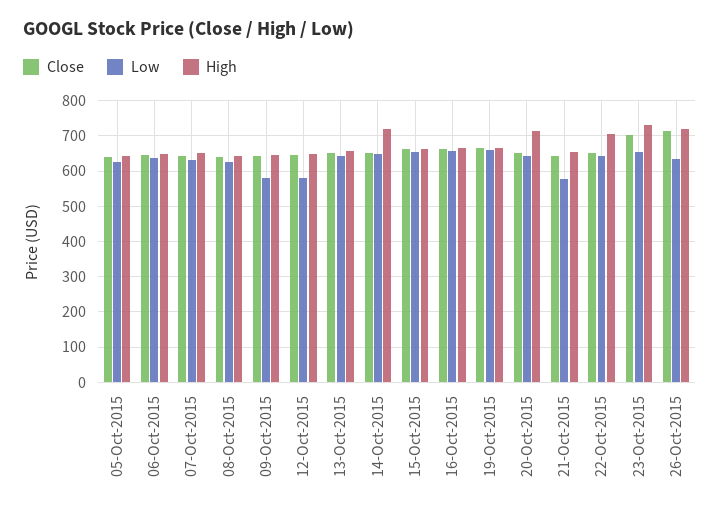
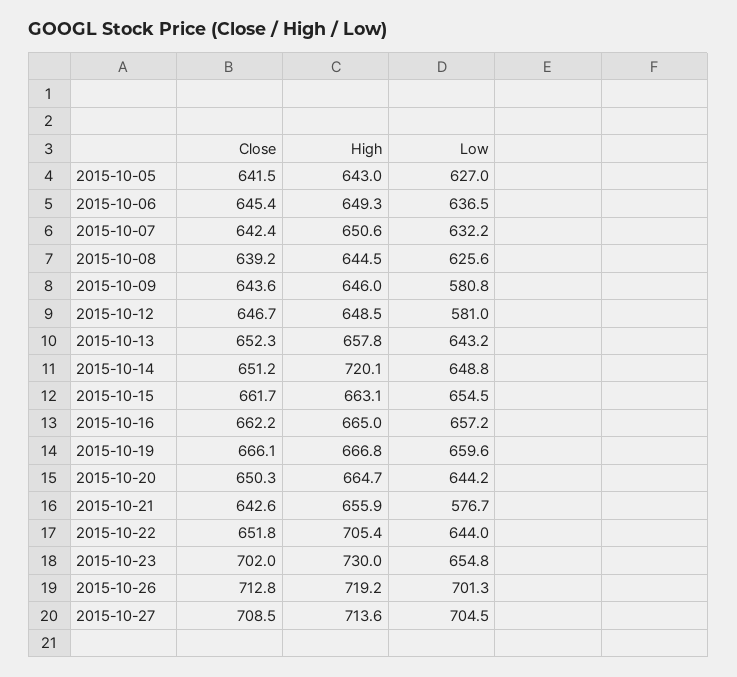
High, 20-Oct-2015: 720 -> 664.7
Low, 26-Oct-2015: 640 -> 701.3
Close, 2015-10-27: none -> 708.5
High, 2015-10-27: none -> 713.6
Low, 2015-10-27: none -> 704.5

